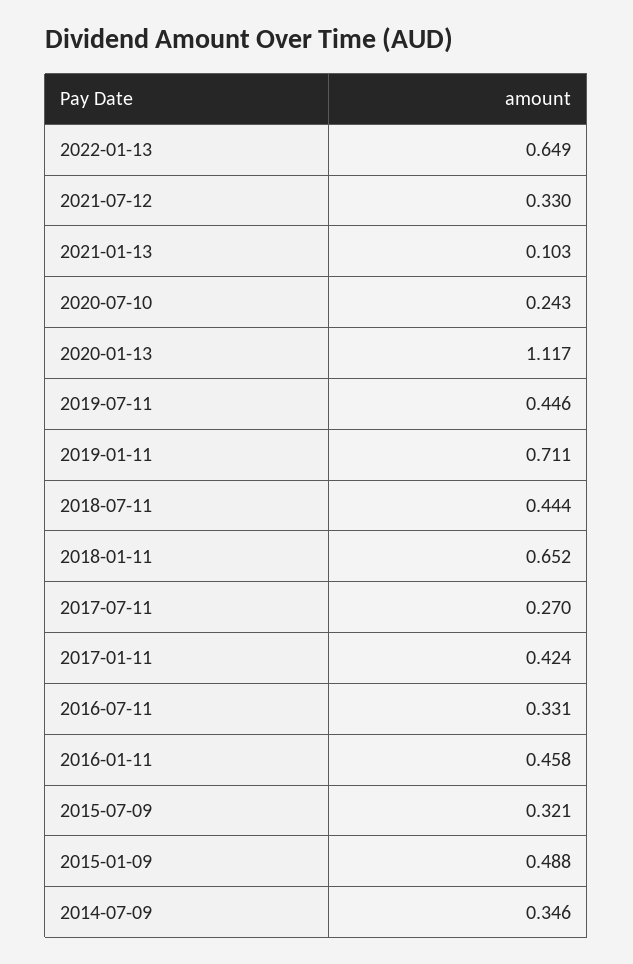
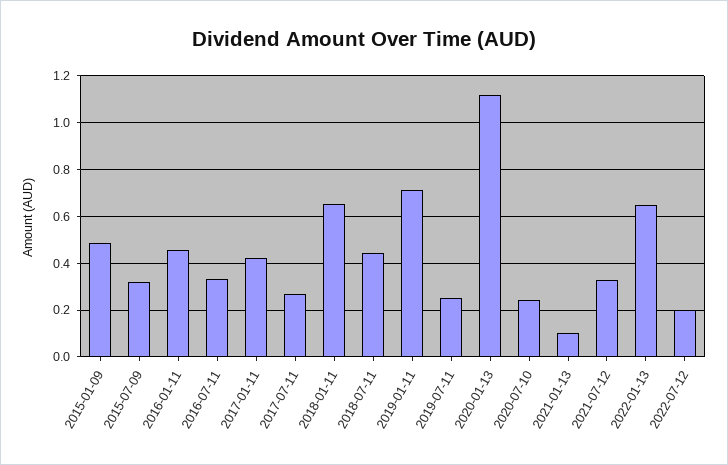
2019-07-11: 0.446 -> 0.25
2014-07-09: 0.346 -> none
2022-07-12: none -> 0.2

